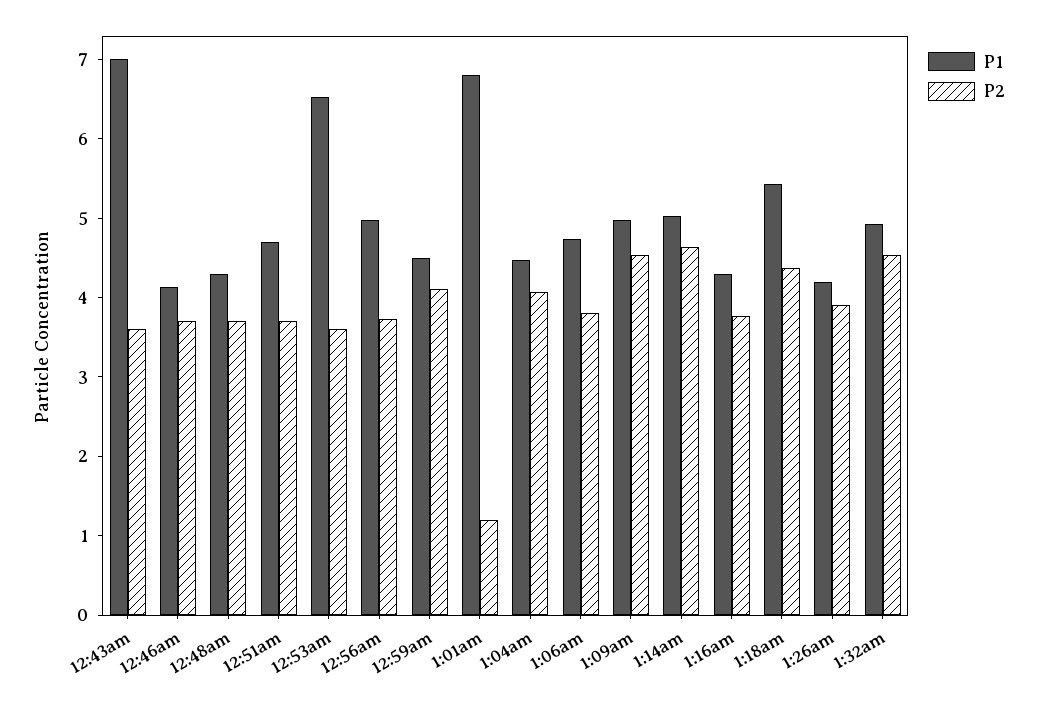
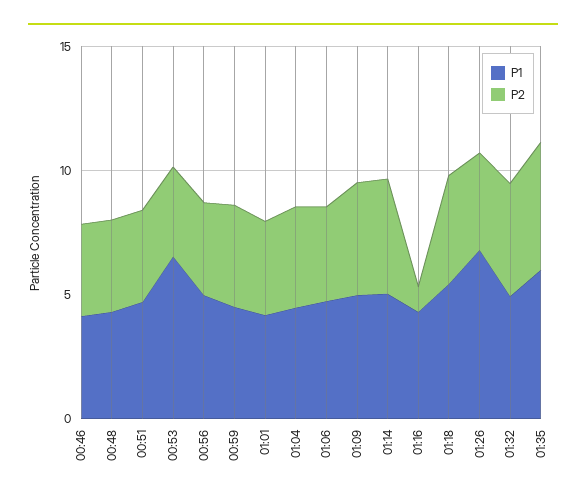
P1, 12:43am: 7 -> none
P2, 12:43am: 3.6 -> none
P1, 1:01am: 6.8 -> 4
P2, 1:01am: 1.2 -> 4
P2, 1:16am: 3.8 -> 1
P1, 1:26am: 4.2 -> 7
P1, 01:35: none -> 6
P2, 01:35: none -> 5

